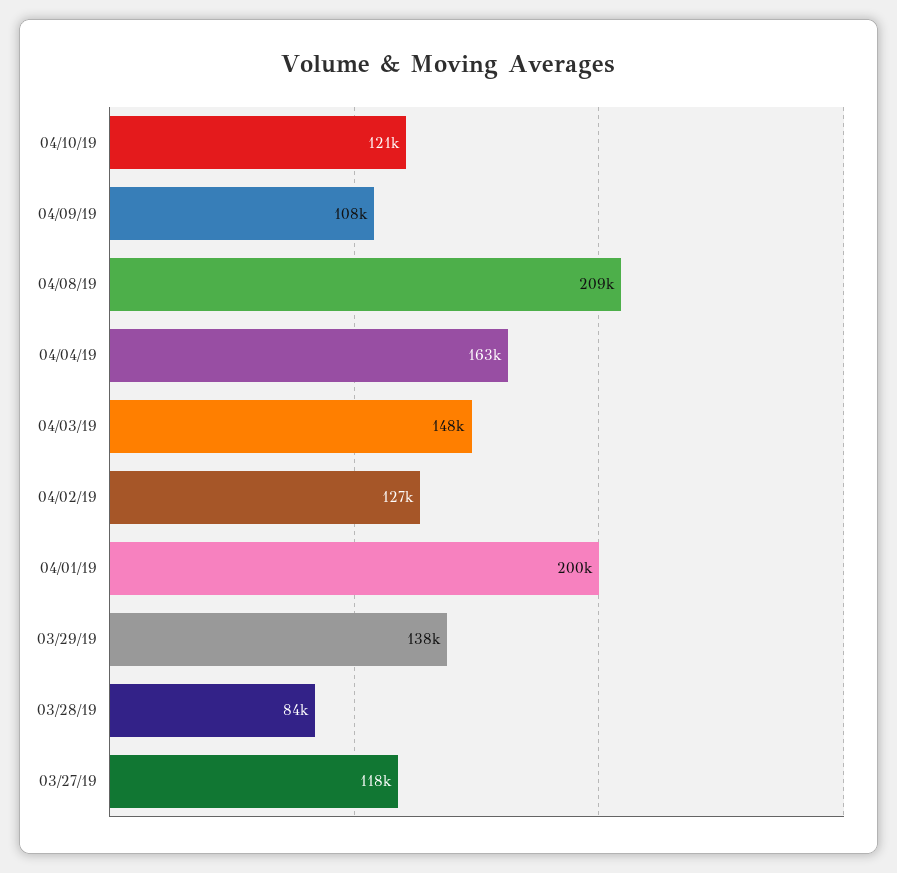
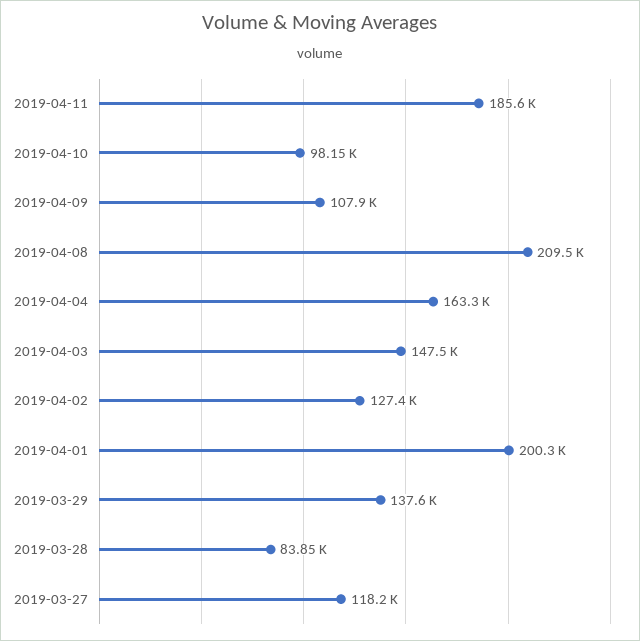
04/10/19: 121000 -> 98150
2019-04-11: none -> 185600

